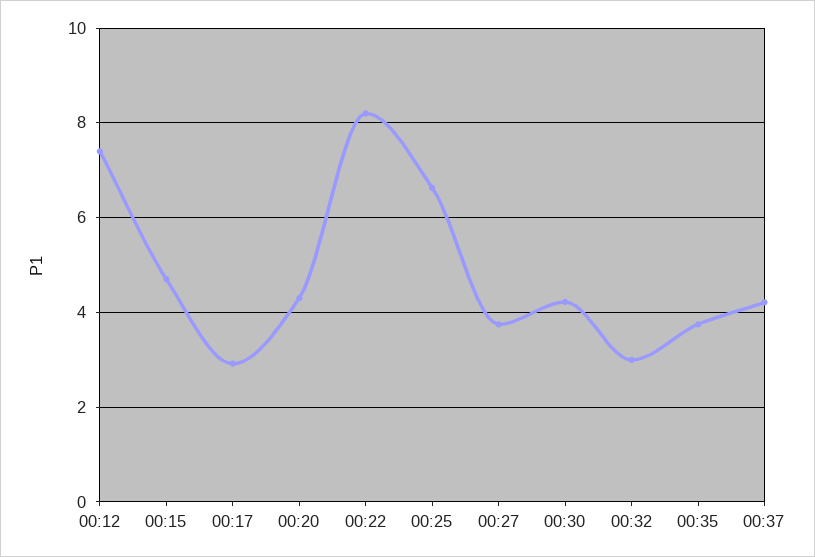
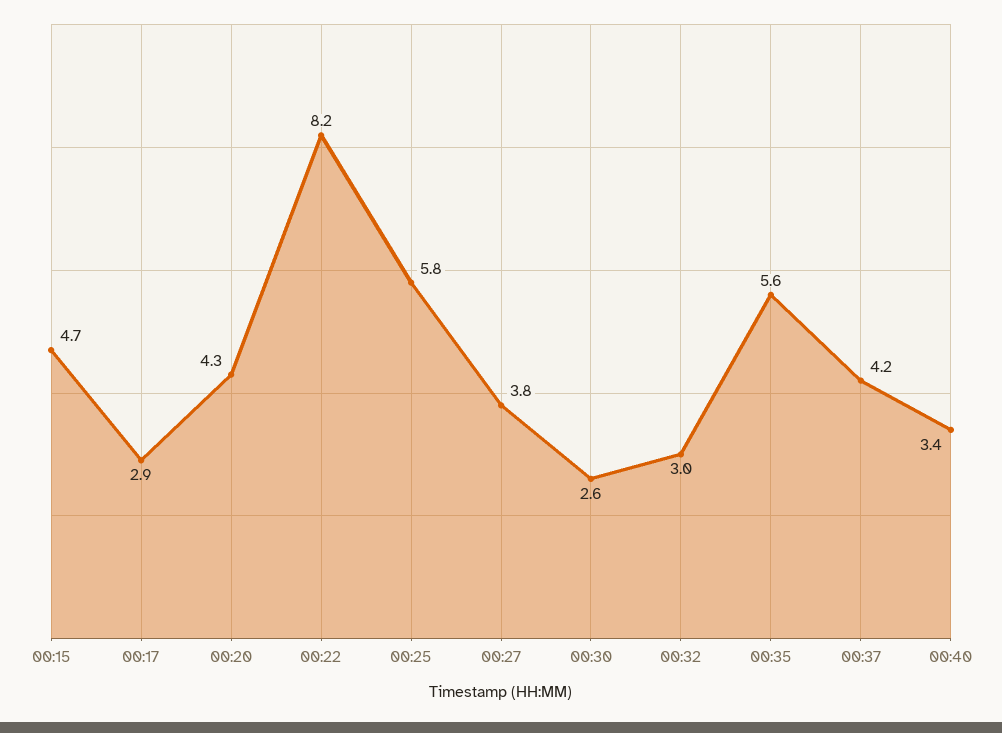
00:12: 7.4 -> none
00:25: 6.6 -> 5.8
00:30: 4.2 -> 2.6
00:35: 3.8 -> 5.6
00:40: none -> 3.4

